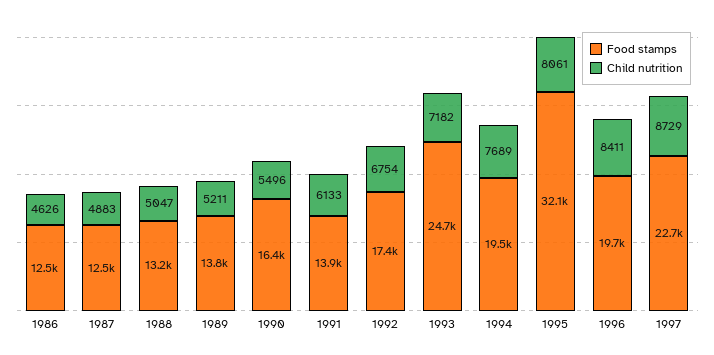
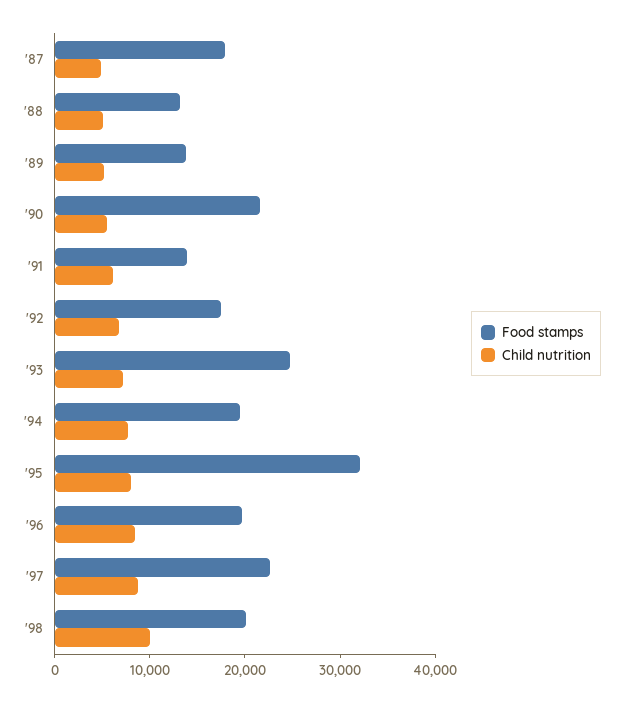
Food stamps, 1986: 12500 -> none
Child nutrition, 1986: 4626 -> none
Food stamps, 1987: 12500 -> 18000
Food stamps, 1990: 16400 -> 22000
Food stamps, '98: none -> 20000
Child nutrition, '98: none -> 10000

